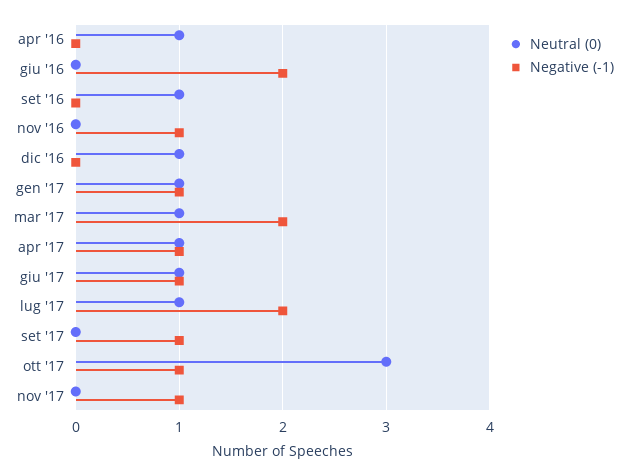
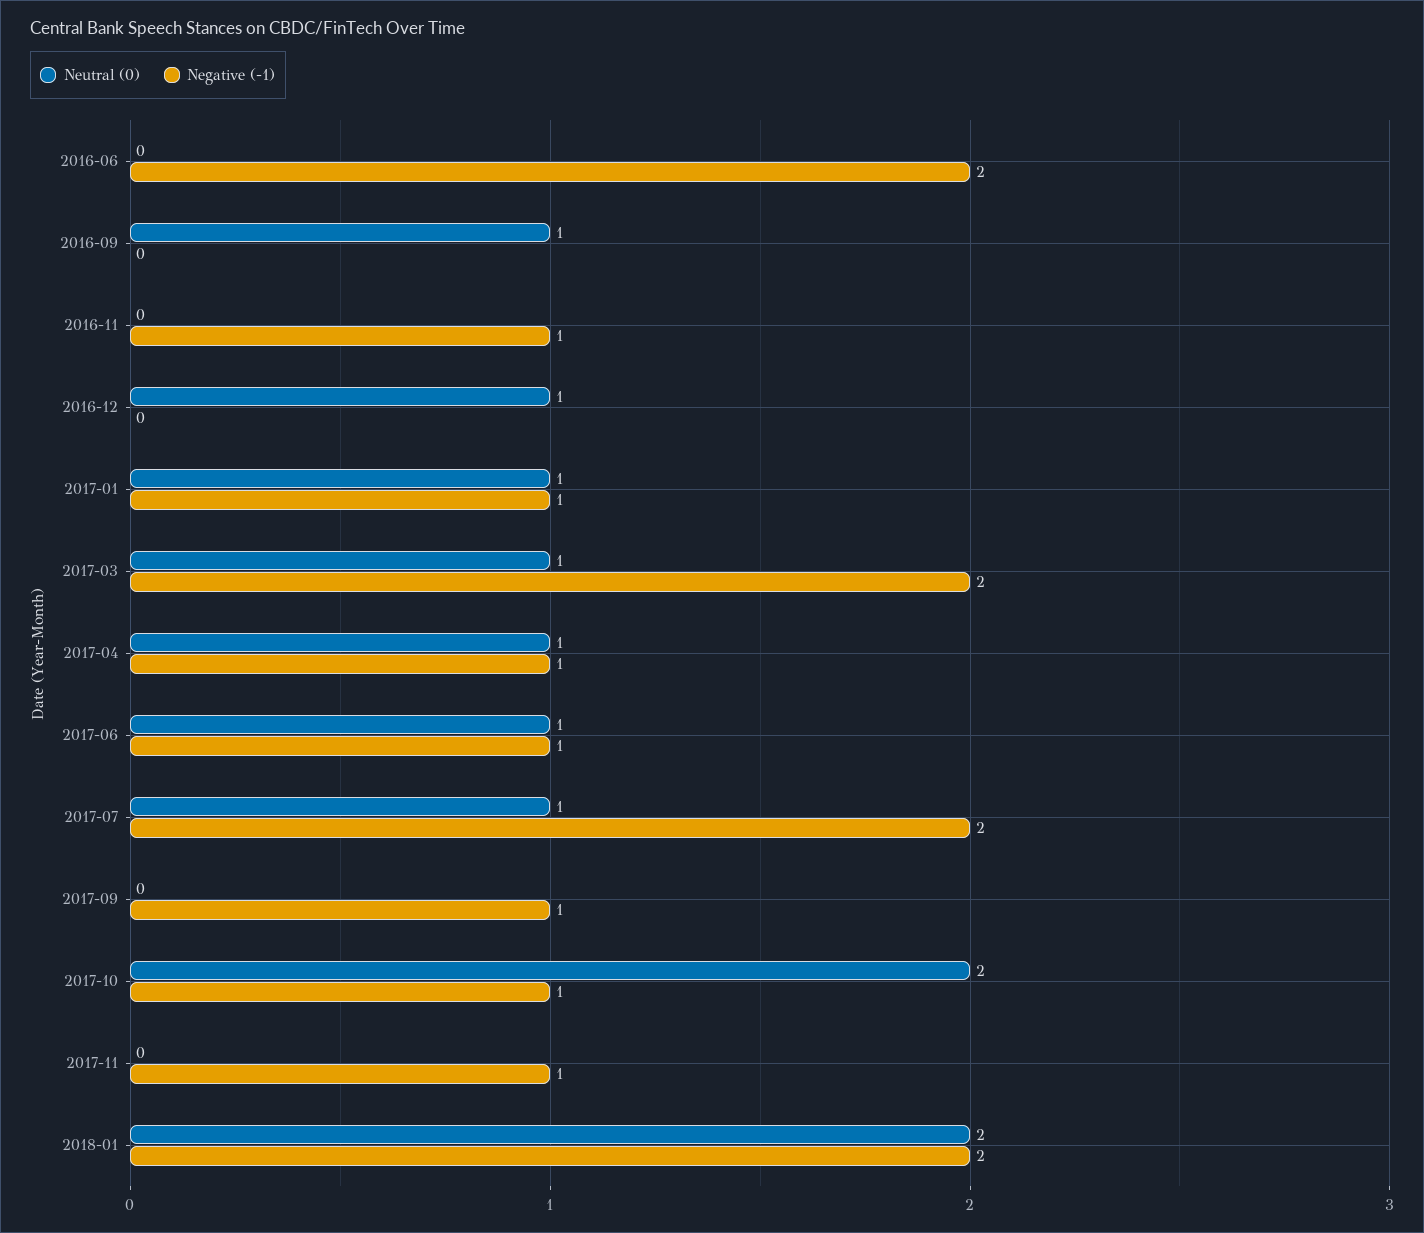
Neutral (0), apr '16: 1 -> none
Negative (-1), apr '16: 0 -> none
Neutral (0), ott '17: 3 -> 2
Neutral (0), 2018-01: none -> 2
Negative (-1), 2018-01: none -> 2

